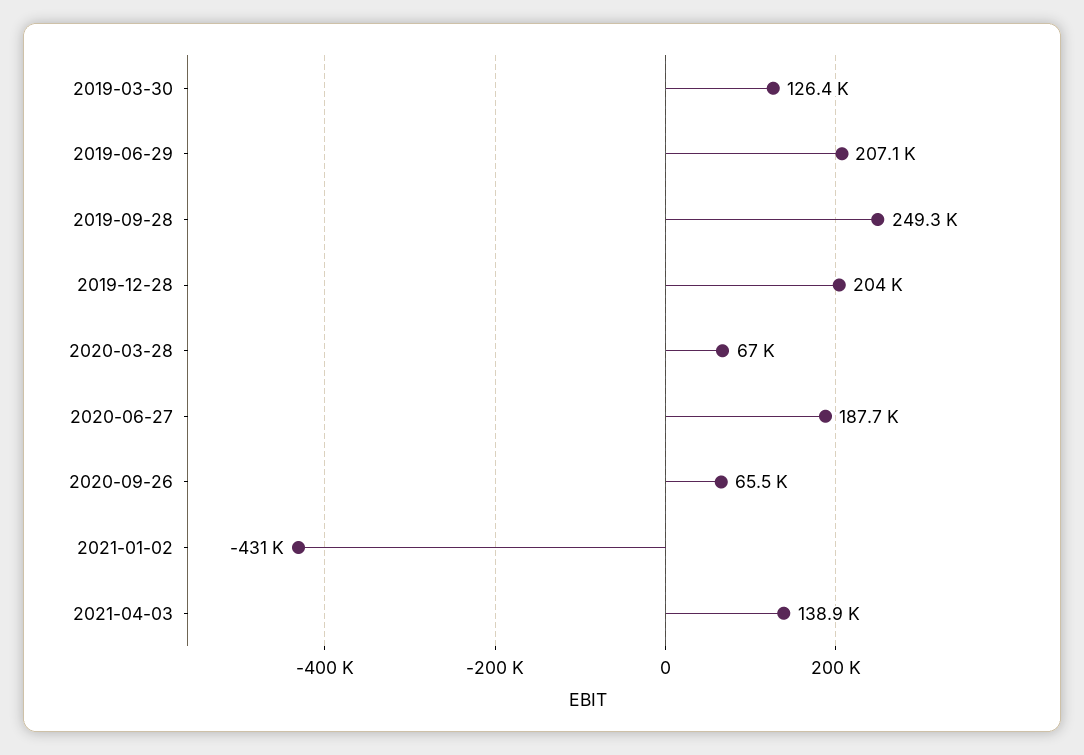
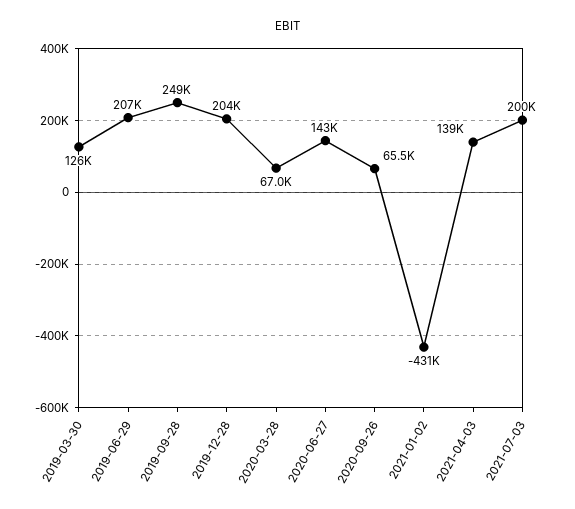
2020-06-27: 187700 -> 143000
2021-07-03: none -> 200000

